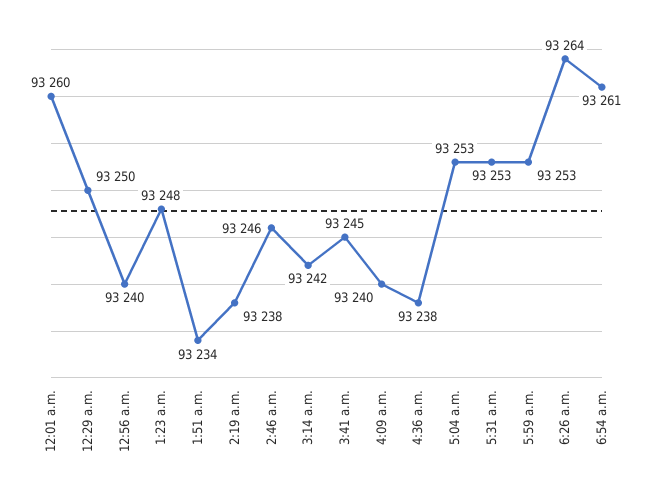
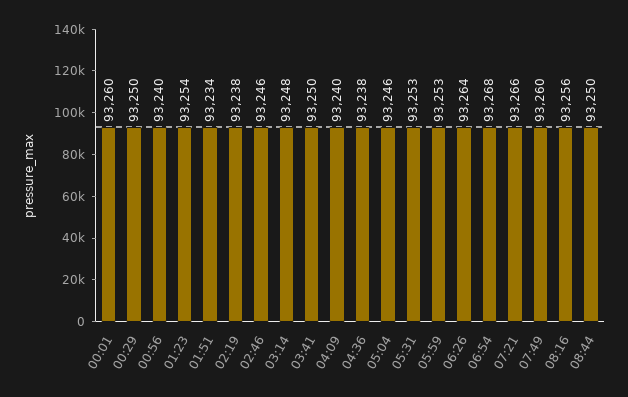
1:23 a.m.: 93248 -> 93254
3:14 a.m.: 93242 -> 93248
3:41 a.m.: 93245 -> 93250
5:04 a.m.: 93253 -> 93246
6:54 a.m.: 93261 -> 93268
07:21: none -> 93266
07:49: none -> 93260
08:16: none -> 93256
08:44: none -> 93250

